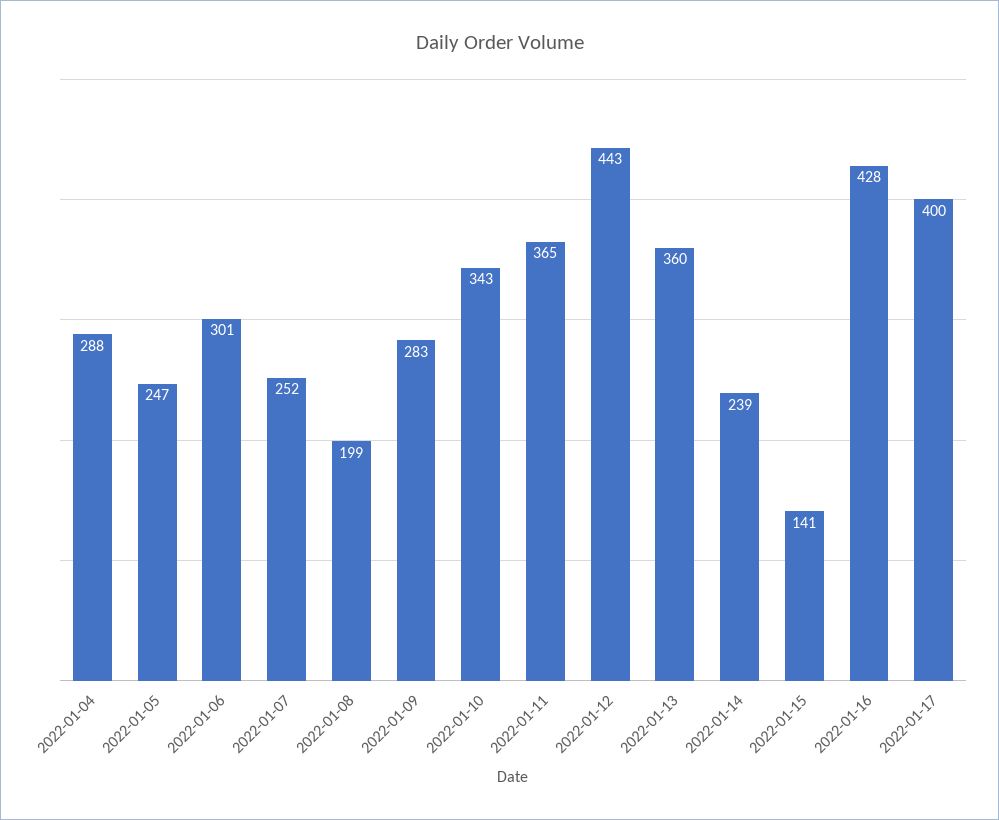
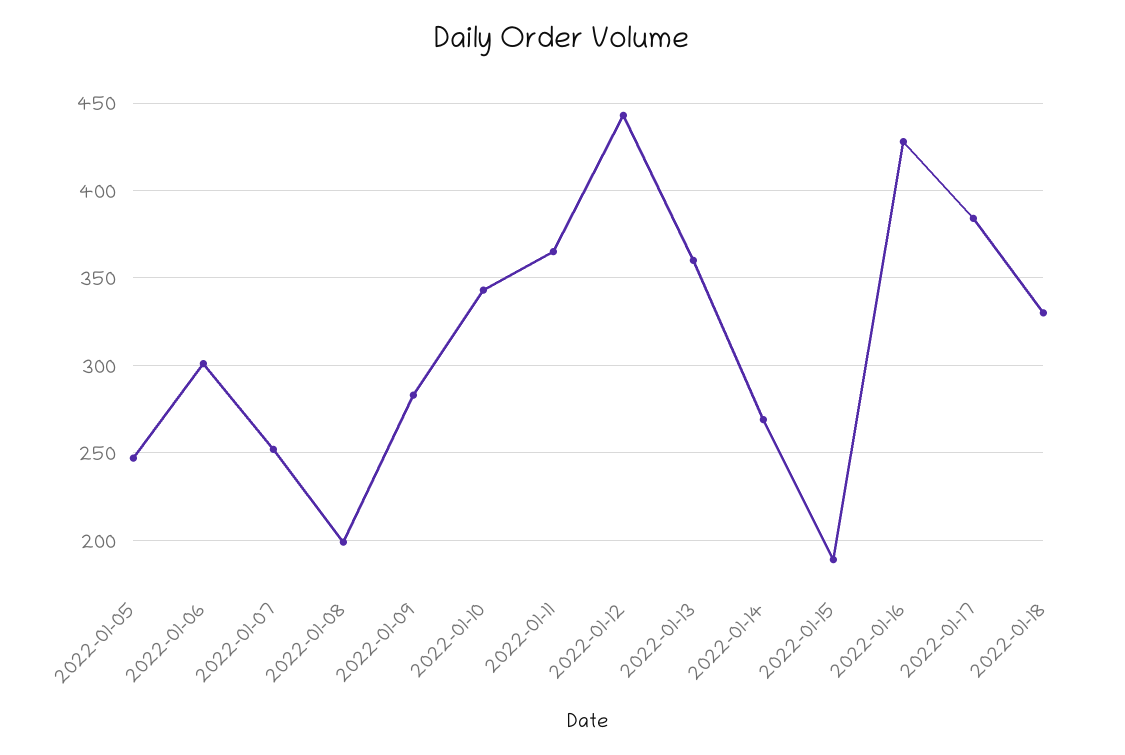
2022-01-04: 288 -> none
2022-01-14: 239 -> 270
2022-01-15: 141 -> 190
2022-01-17: 400 -> 385
2022-01-18: none -> 330

